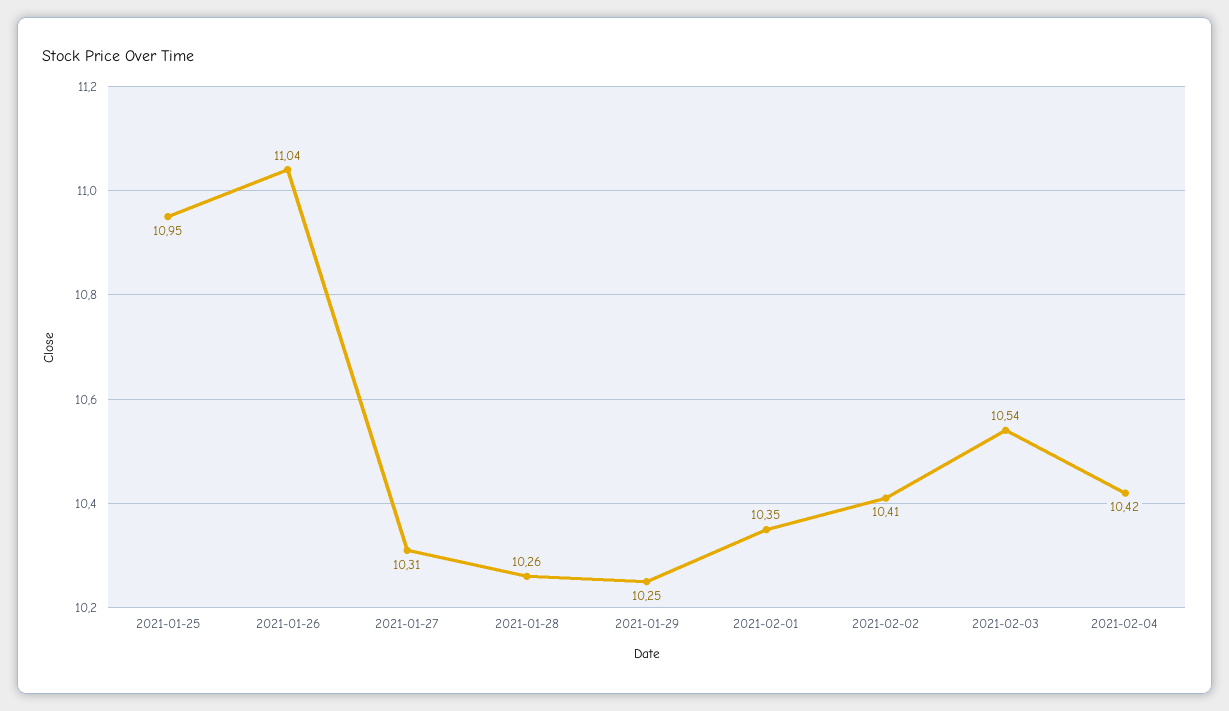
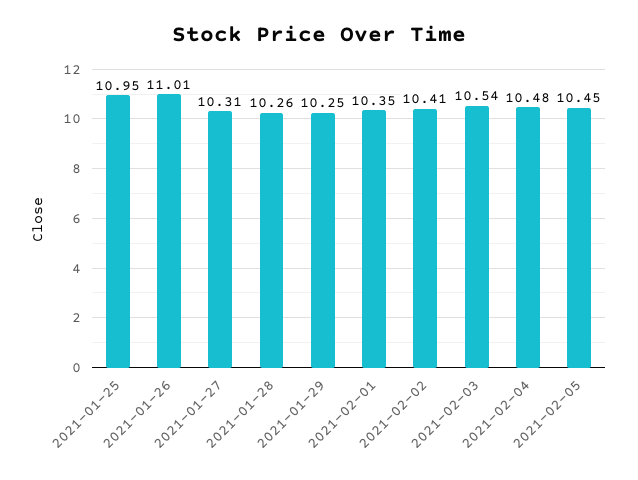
2021-01-26: 11.04 -> 11.01
2021-02-04: 10.42 -> 10.48
2021-02-05: none -> 10.45

